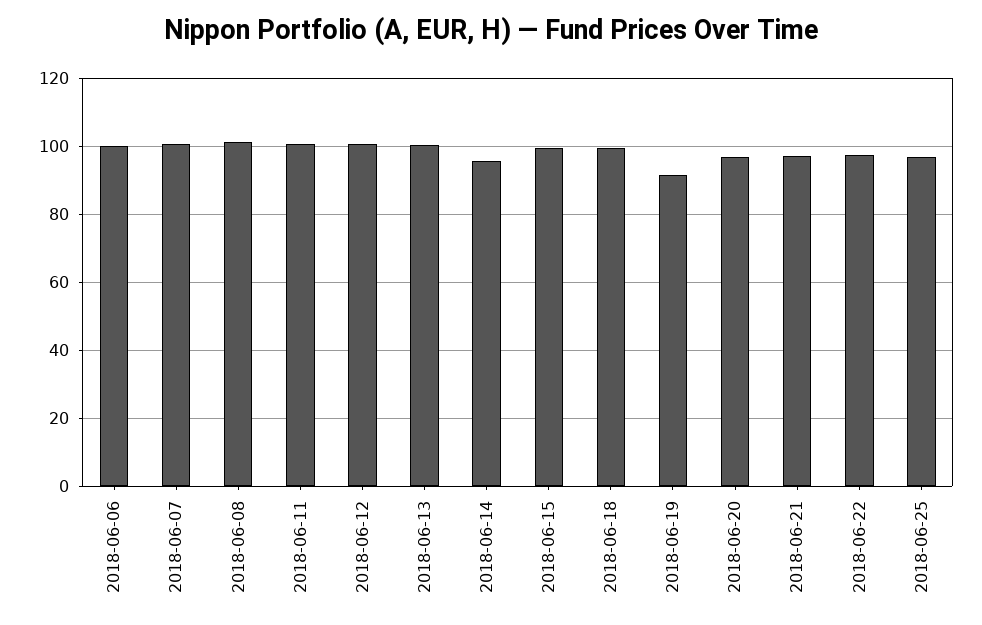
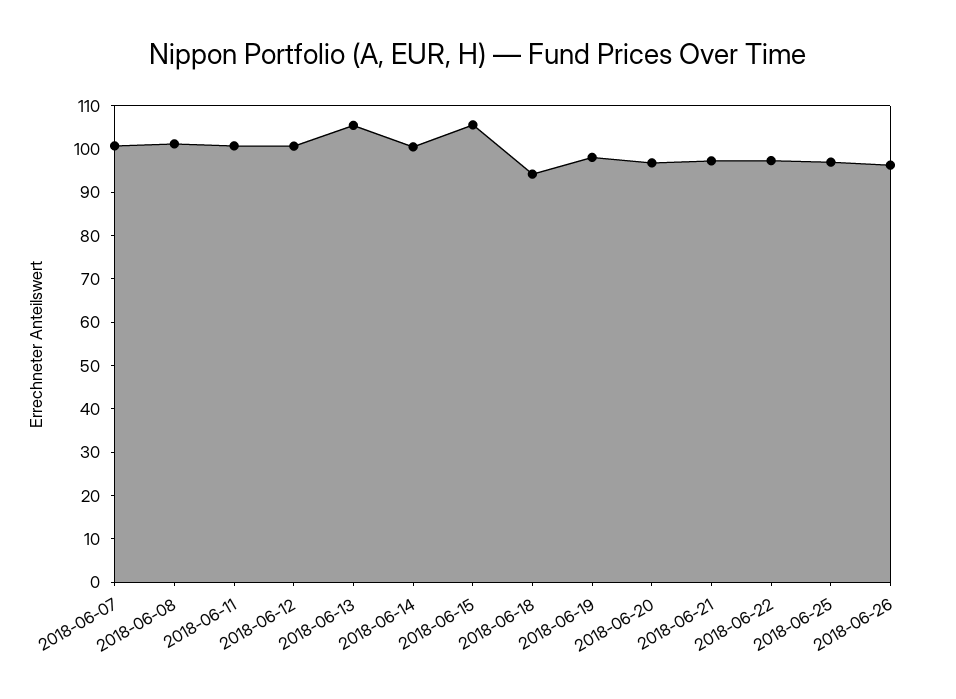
2018-06-06: 100 -> none
2018-06-13: 100 -> 106
2018-06-14: 96 -> 100
2018-06-15: 100 -> 106
2018-06-18: 100 -> 94
2018-06-19: 92 -> 98
2018-06-26: none -> 96

